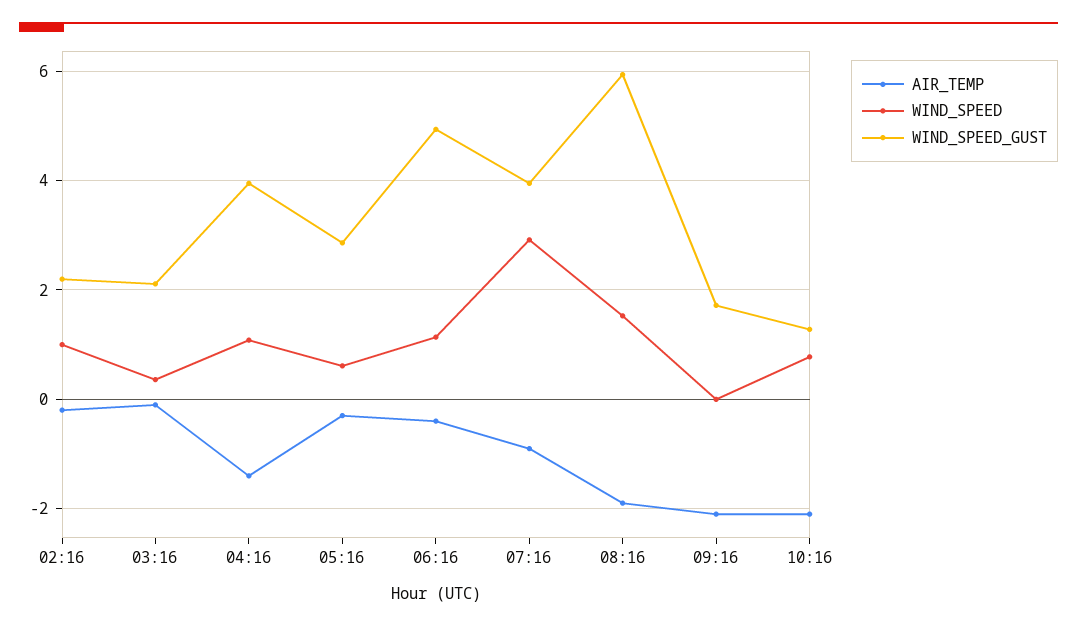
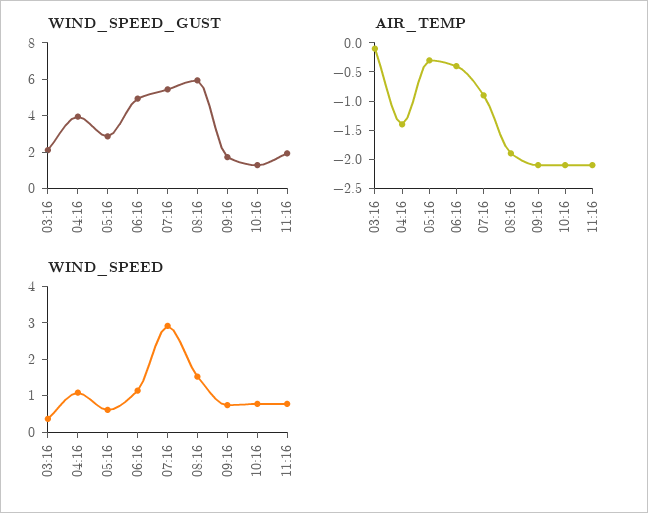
AIR_TEMP, 02:16: -0.2 -> none
WIND_SPEED, 02:16: 1 -> none
WIND_SPEED_GUST, 02:16: 2.2 -> none
WIND_SPEED_GUST, 07:16: 4 -> 5.5
WIND_SPEED, 09:16: 0 -> 0.75
WIND_SPEED_GUST, 11:16: none -> 2
AIR_TEMP, 11:16: none -> -2
WIND_SPEED, 11:16: none -> 0.75

